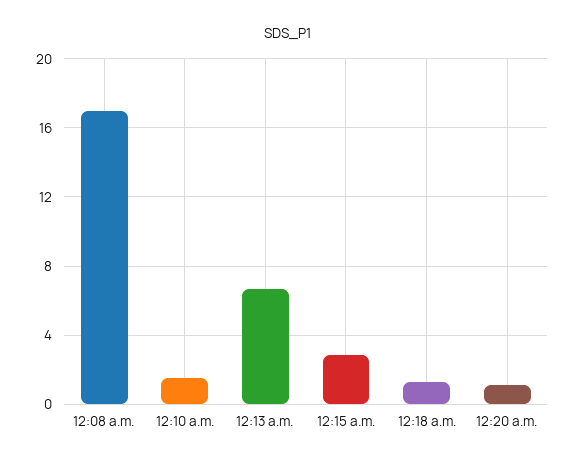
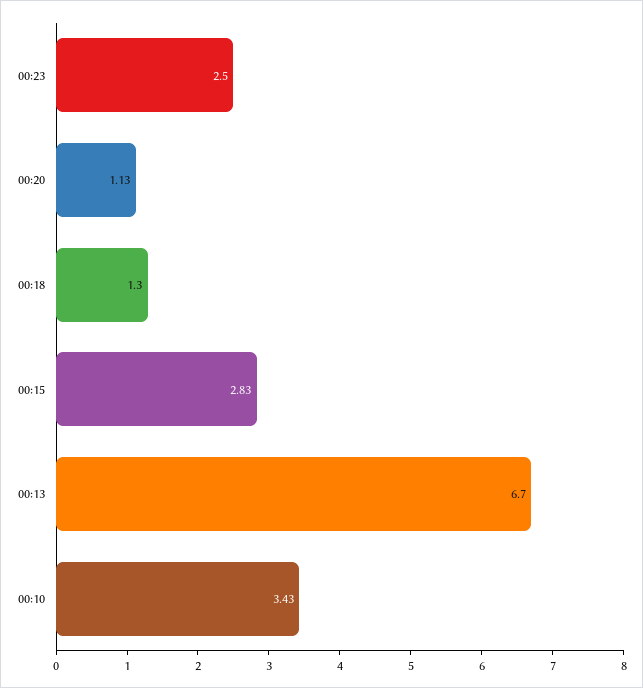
12:08 a.m.: 17 -> none
12:10 a.m.: 1.5 -> 3.43
00:23: none -> 2.5

